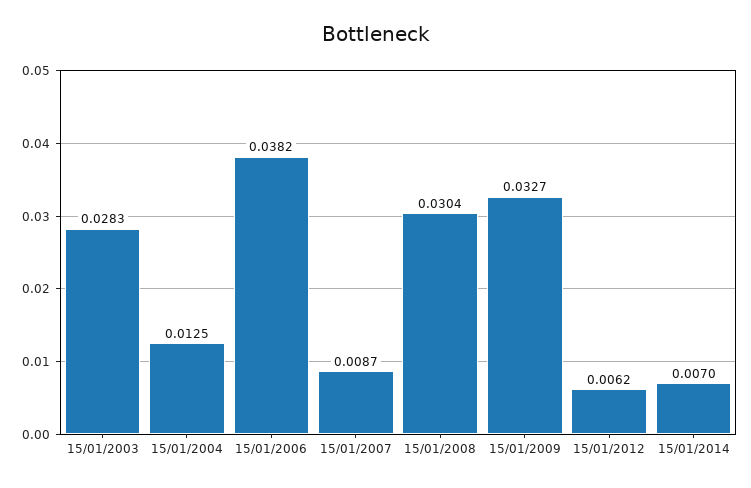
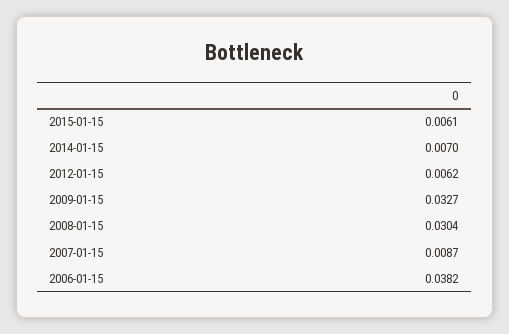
15/01/2003: 0.0283 -> none
15/01/2004: 0.0125 -> none
2015-01-15: none -> 0.0061

